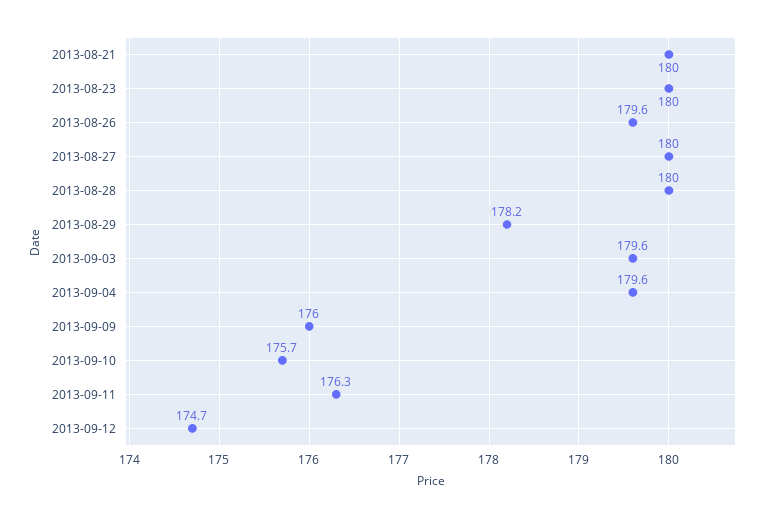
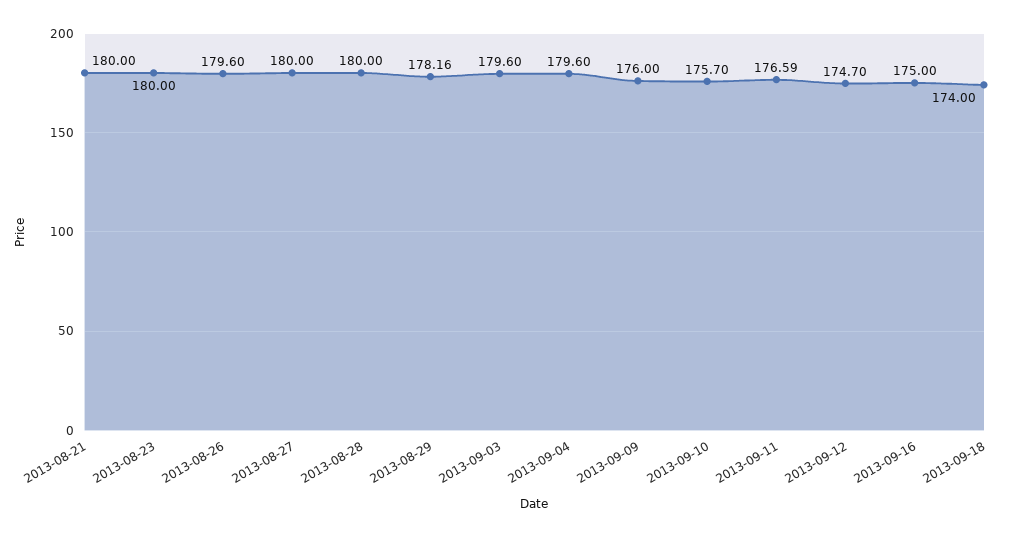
2013-09-11: 176.3 -> 176.59
2013-09-16: none -> 175
2013-09-18: none -> 174

